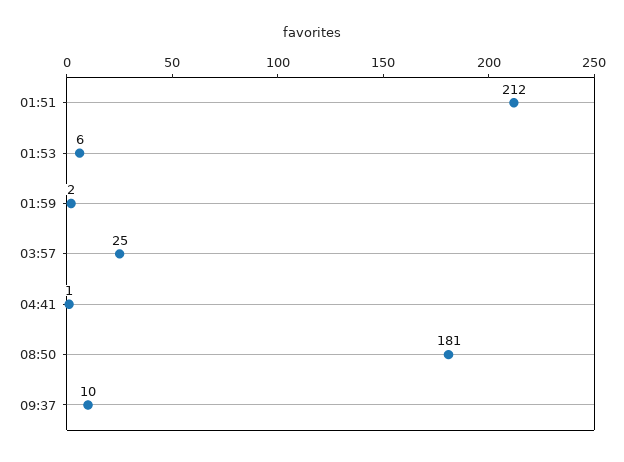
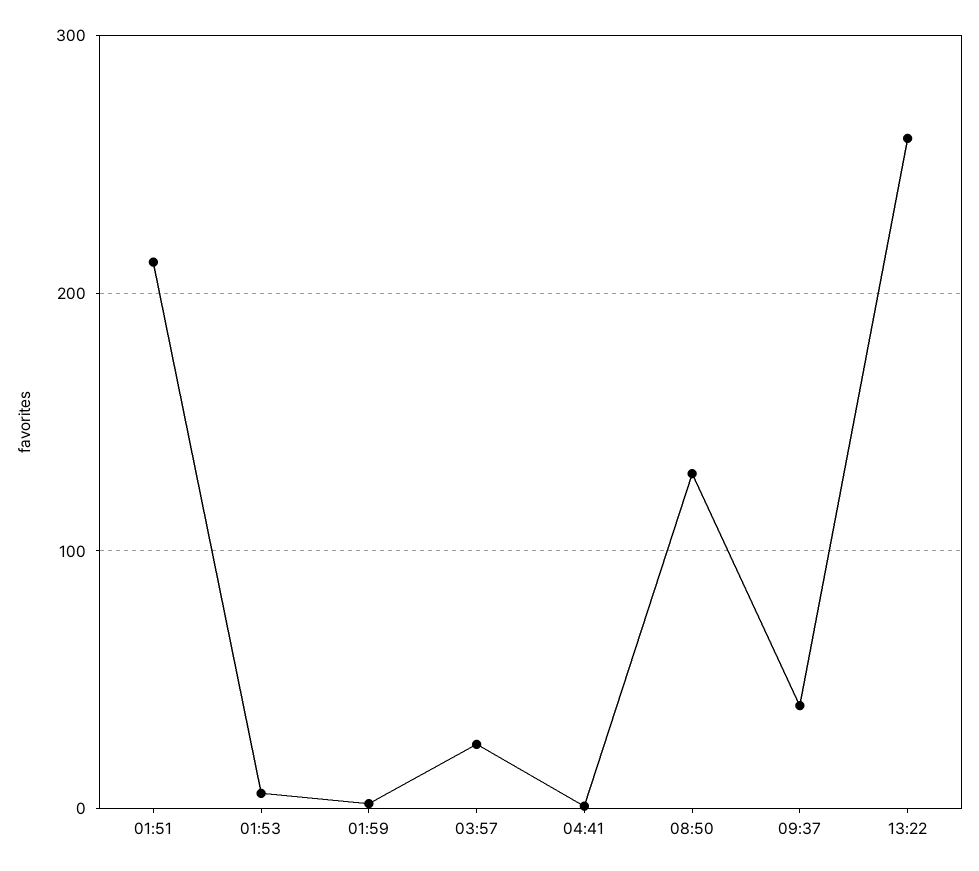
08:50: 181 -> 130
09:37: 10 -> 40
13:22: none -> 260

